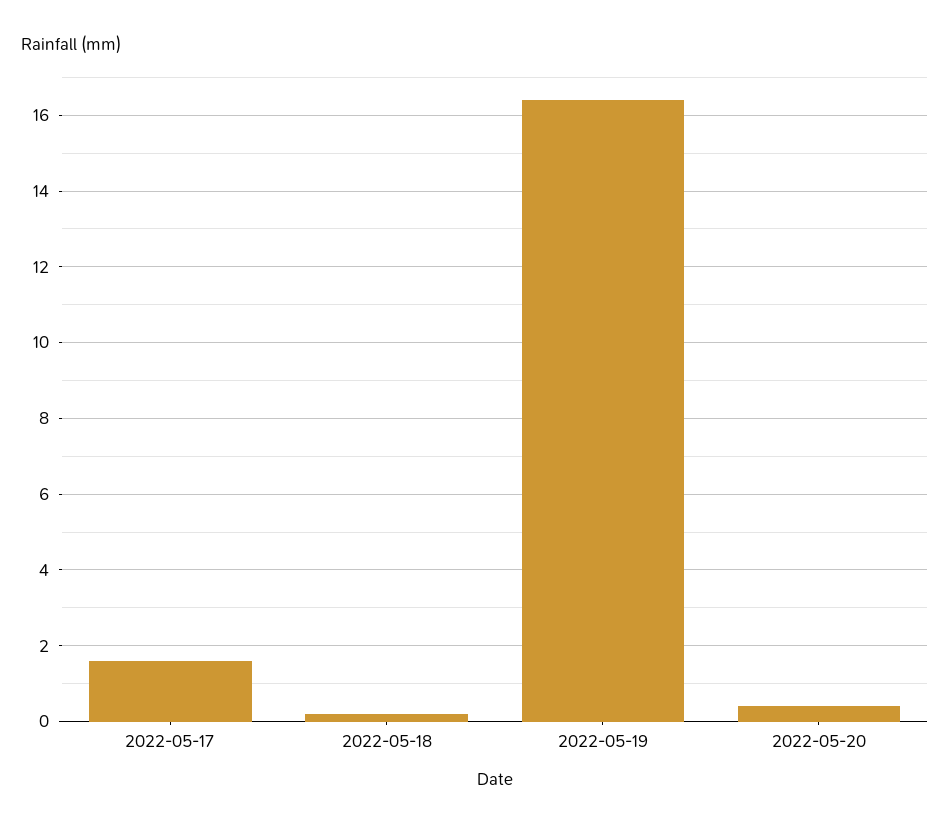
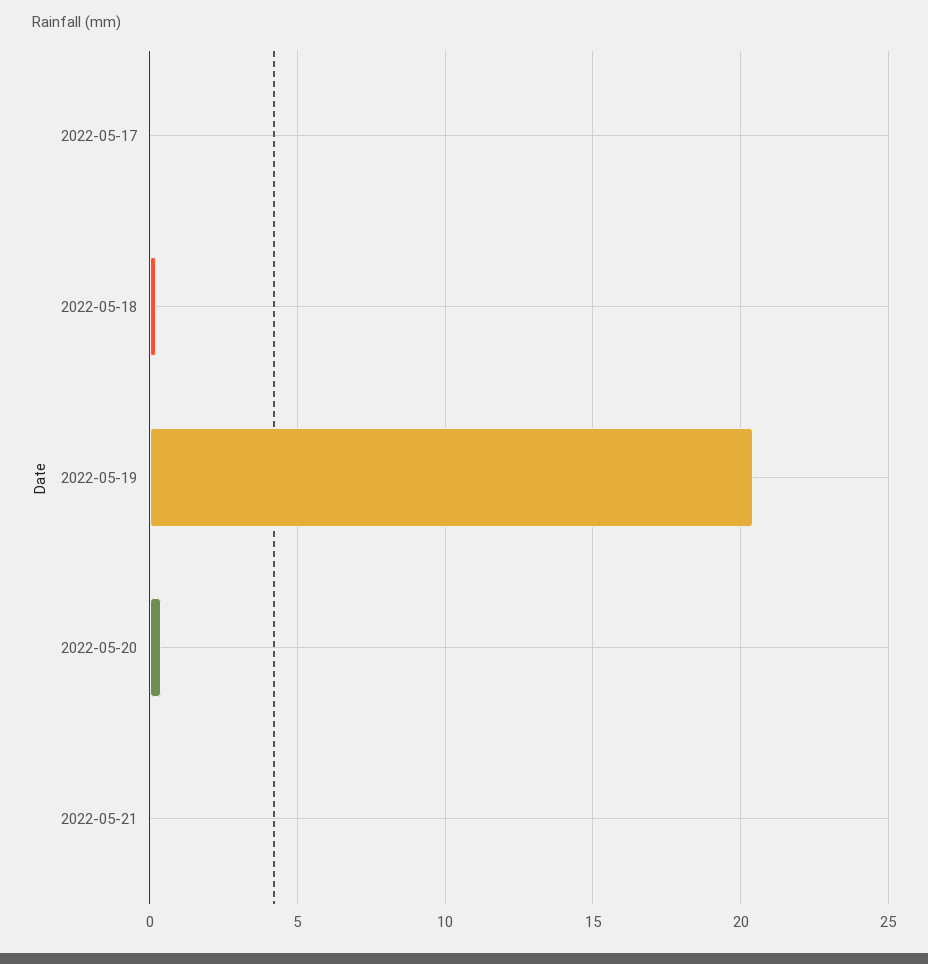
2022-05-17: 1.5 -> 0
2022-05-19: 16.5 -> 20.5
2022-05-21: none -> 0

